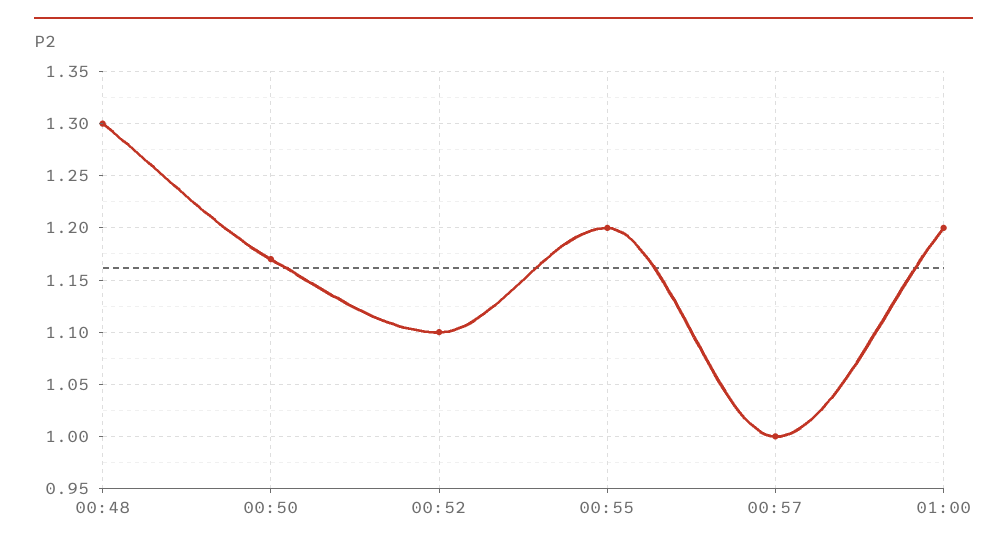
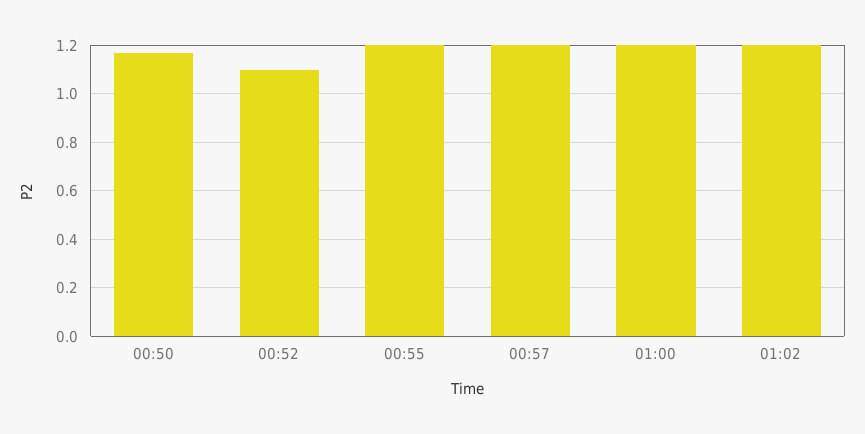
00:48: 1.3 -> none
00:57: 1 -> 1.2
01:02: none -> 1.2

